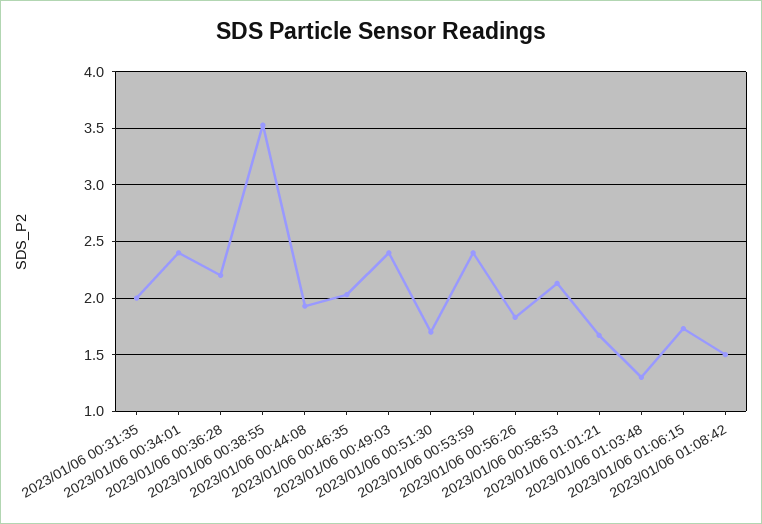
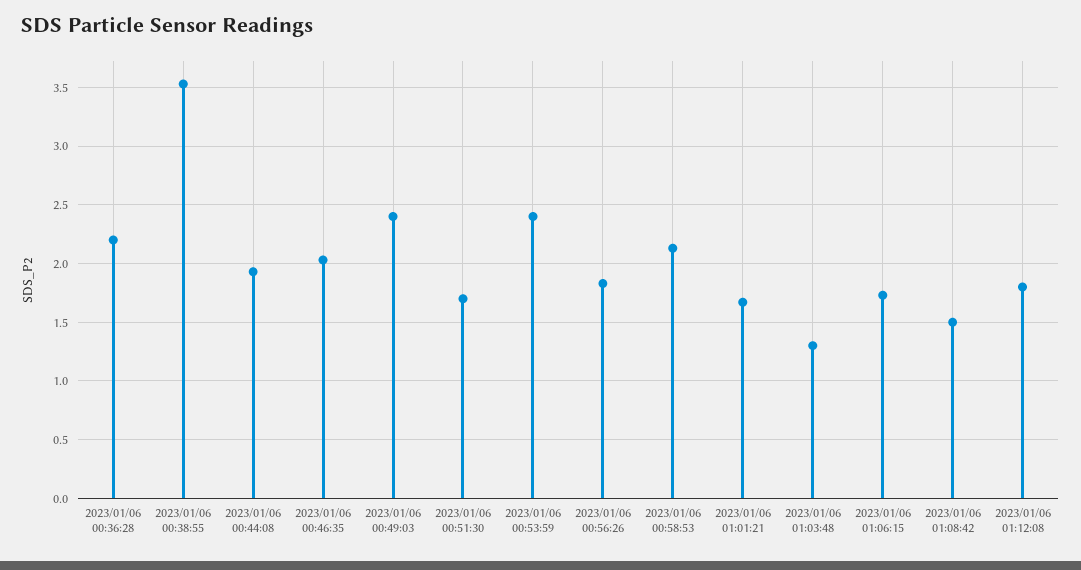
2023/01/06 00:31:35: 2 -> none
2023/01/06 00:34:01: 2.4 -> none
2023/01/06 01:12:08: none -> 1.8

